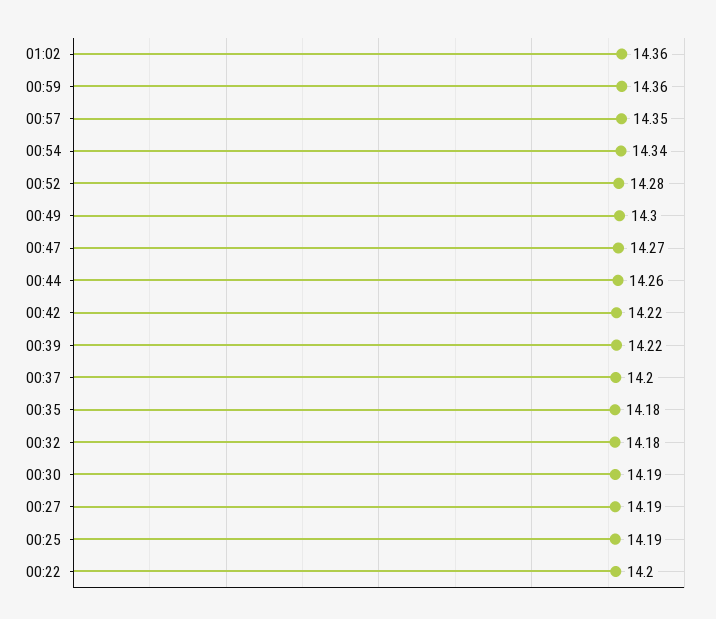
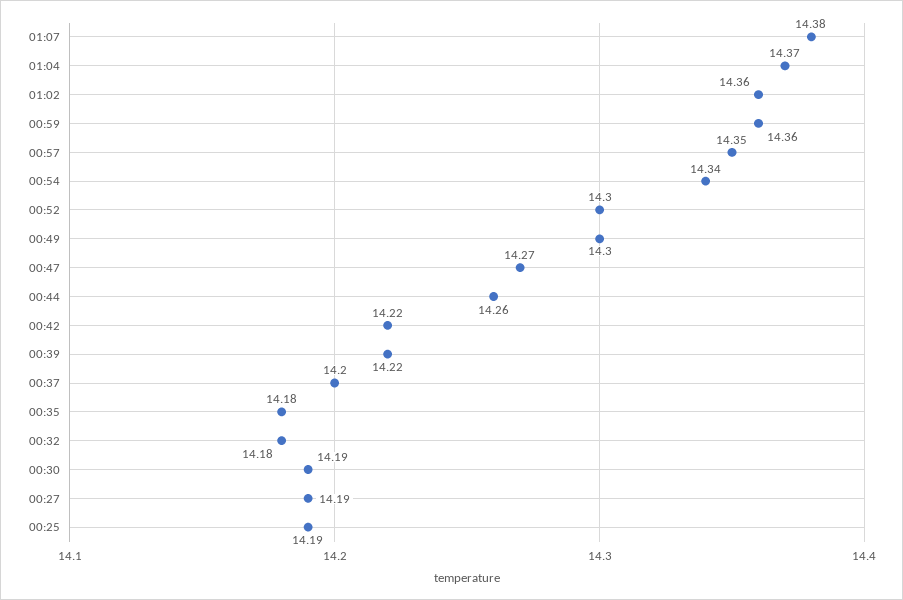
00:52: 14.28 -> 14.3
00:22: 14.2 -> none
01:07: none -> 14.38
01:04: none -> 14.37

